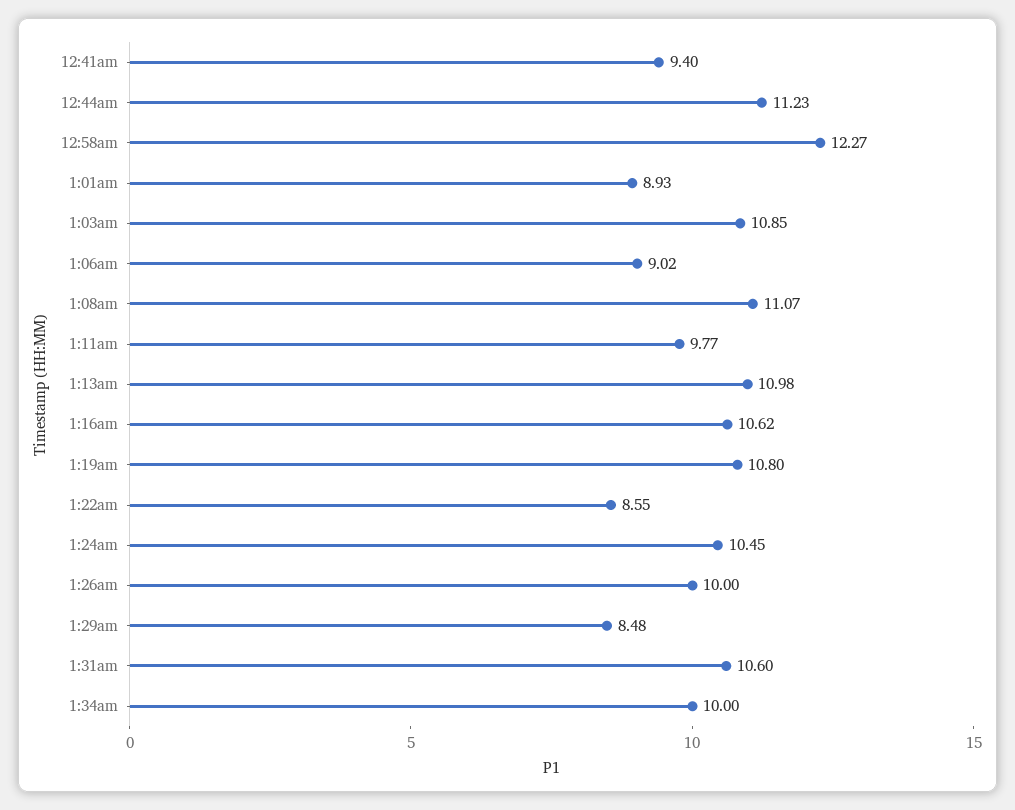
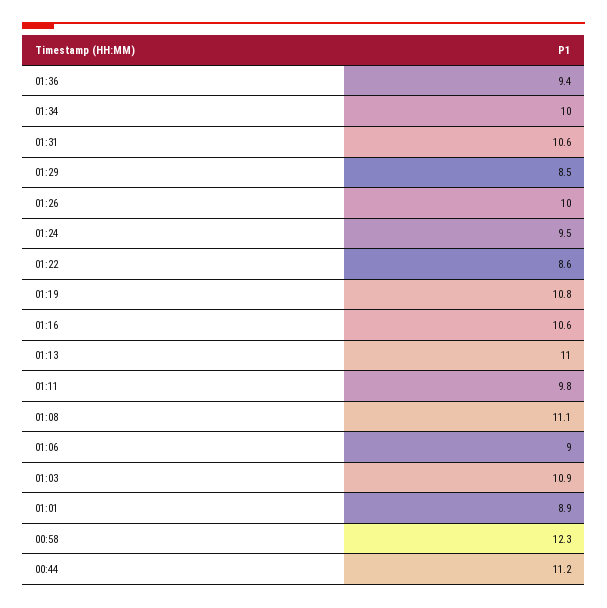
12:41am: 9.4 -> none
1:24am: 10.45 -> 9.5
01:36: none -> 9.4

